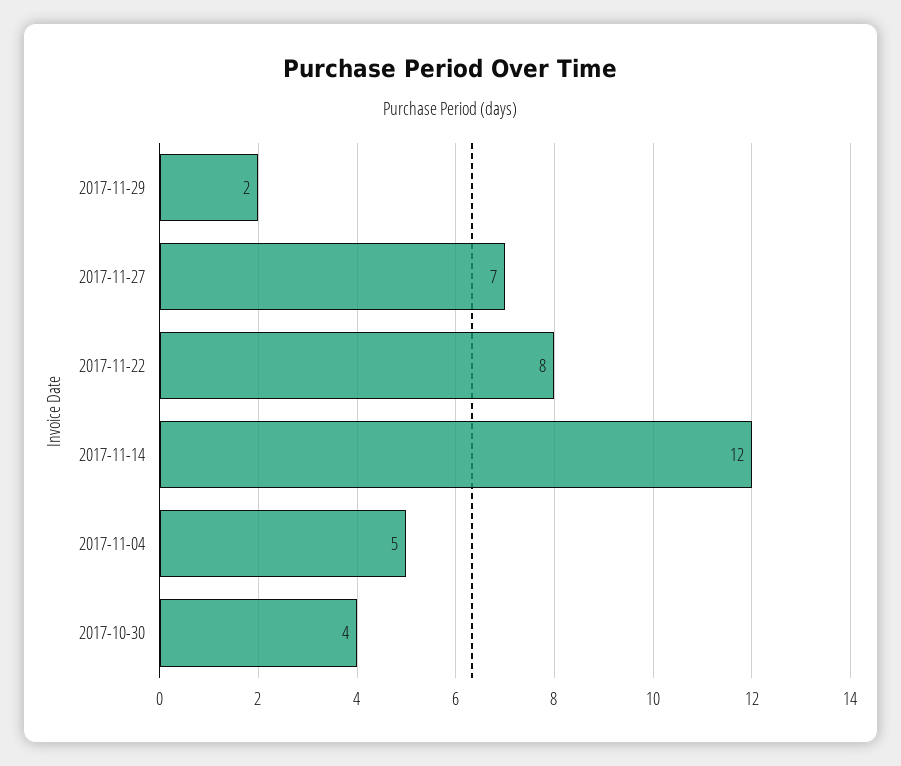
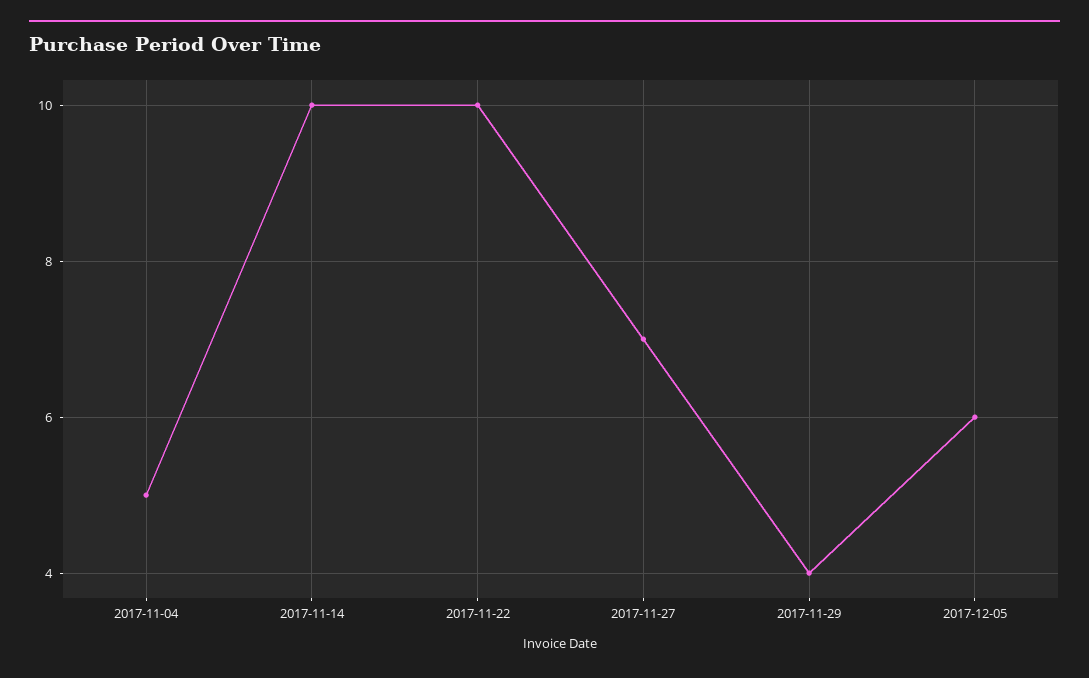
2017-11-29: 2 -> 4
2017-11-22: 8 -> 10
2017-11-14: 12 -> 10
2017-10-30: 4 -> none
2017-12-05: none -> 6

